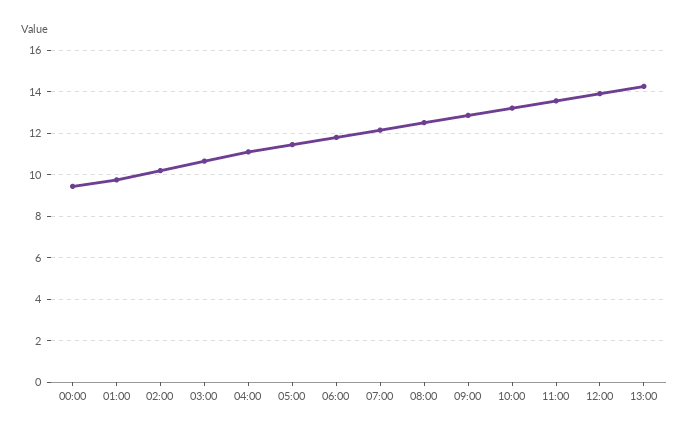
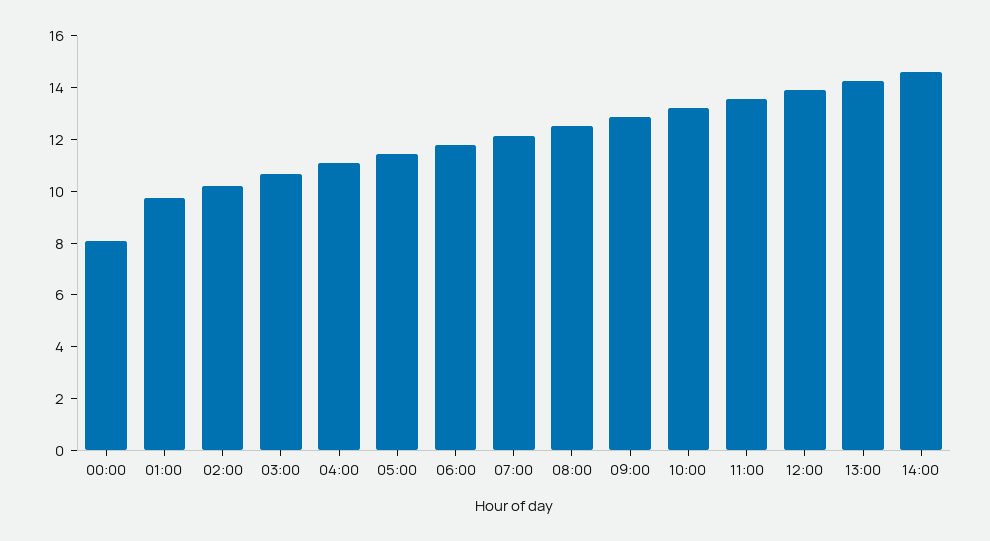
00:00: 9.5 -> 8
14:00: none -> 14.5

